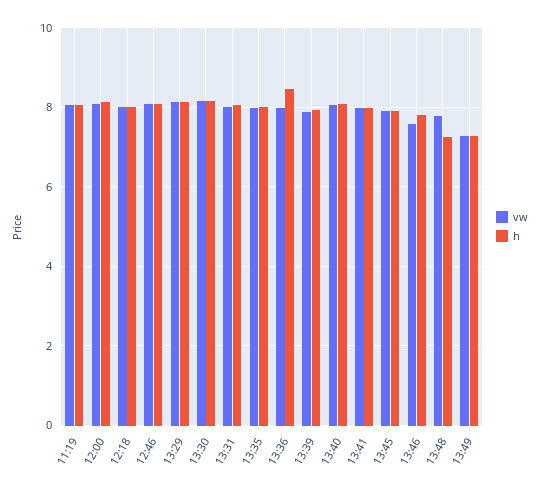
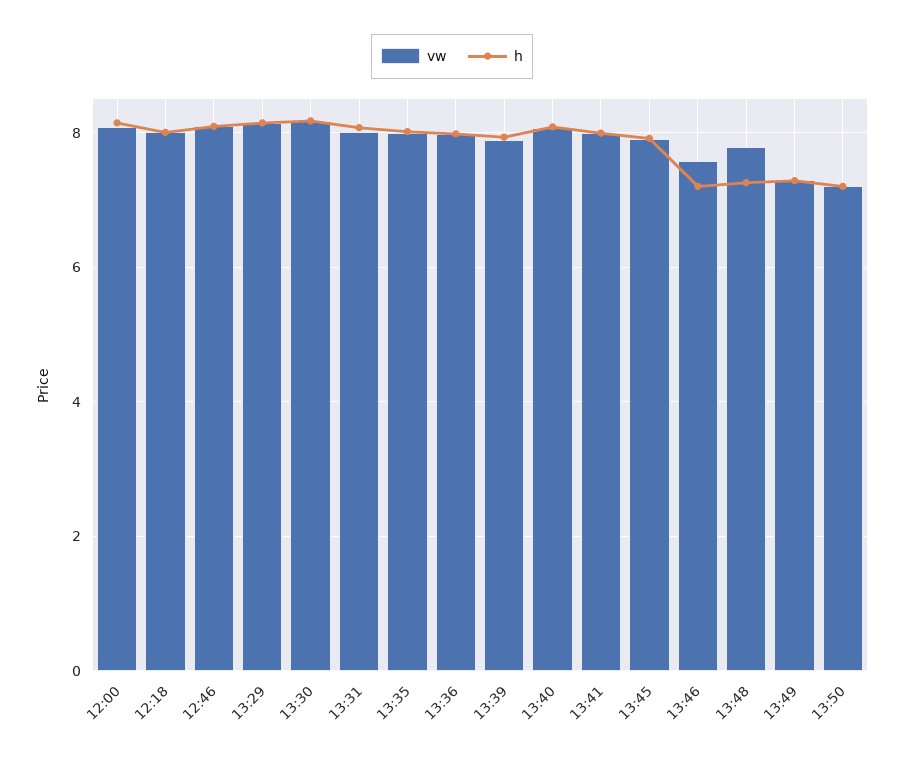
vw, 11:19: 8 -> none
h, 11:19: 8 -> none
h, 13:36: 8.4 -> 8
h, 13:46: 7.8 -> 7.2
vw, 13:50: none -> 7.2
h, 13:50: none -> 7.2

